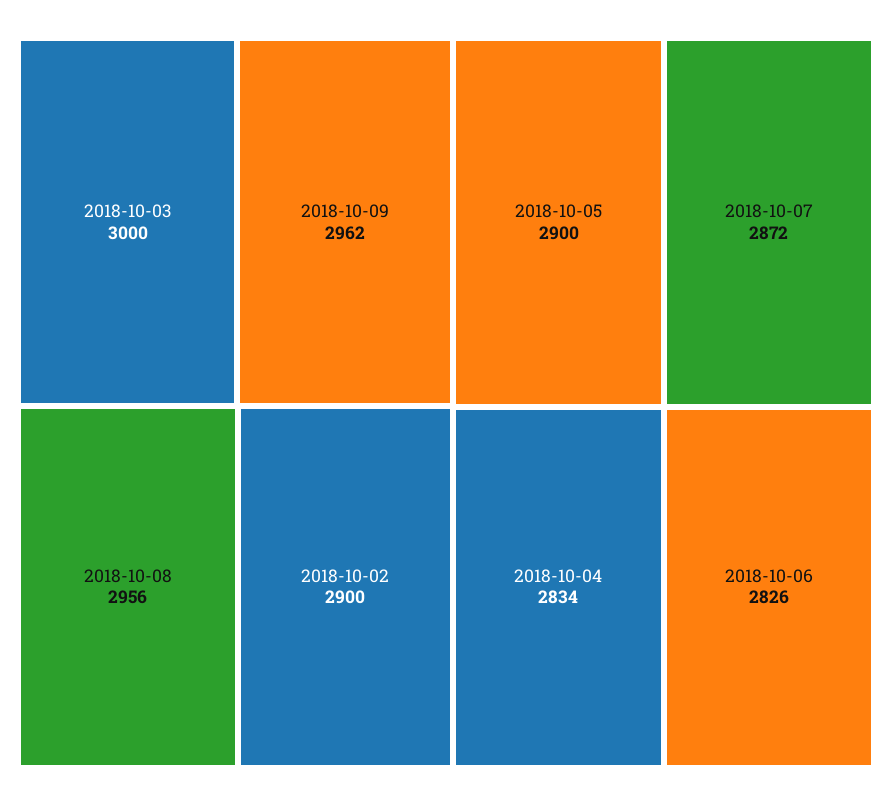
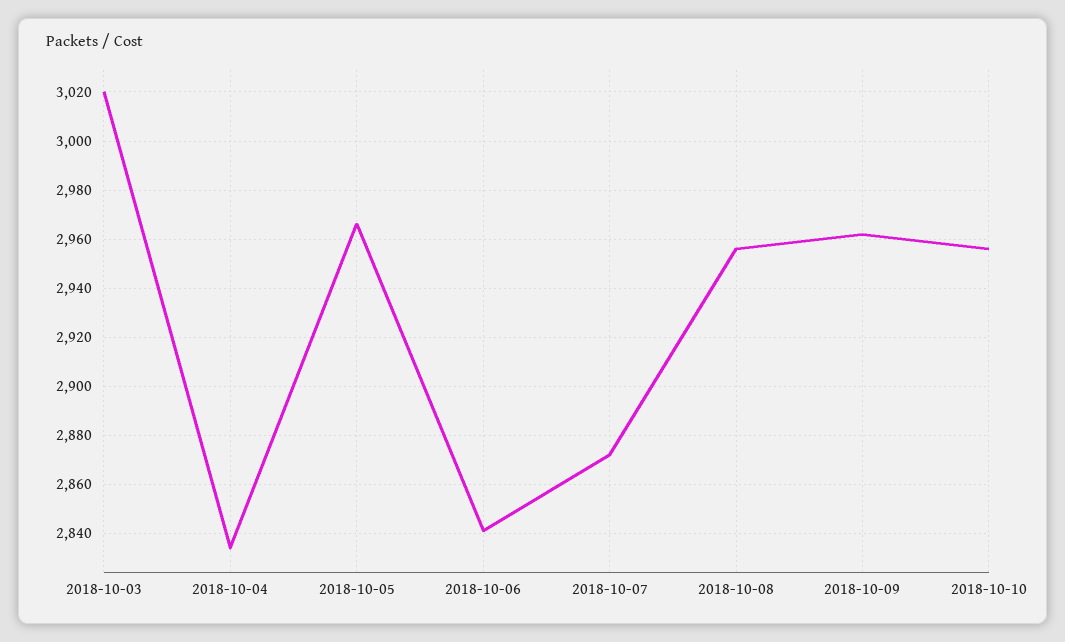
2018-10-03: 3000 -> 3020
2018-10-02: 2900 -> none
2018-10-05: 2900 -> 2965
2018-10-06: 2826 -> 2840
2018-10-10: none -> 2955

